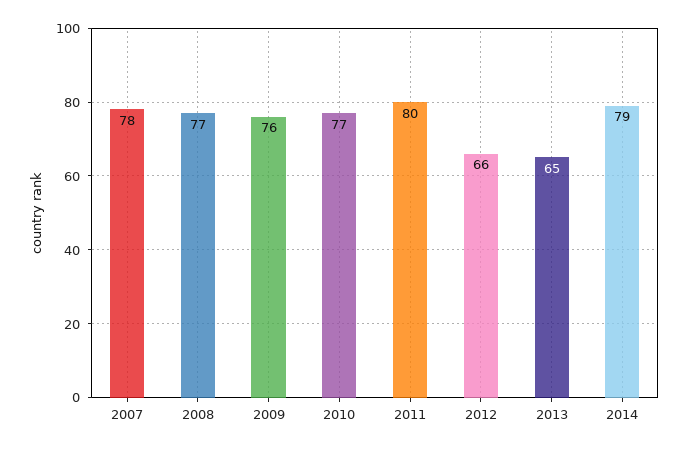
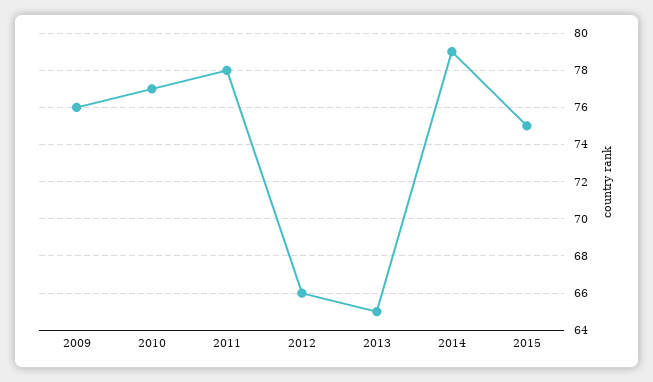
2007: 78 -> none
2008: 77 -> none
2011: 80 -> 78
2015: none -> 75

